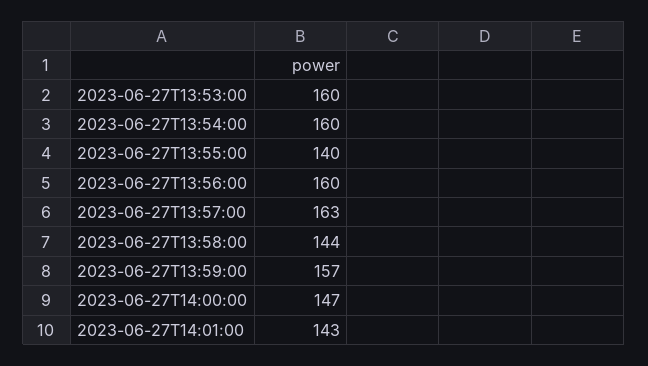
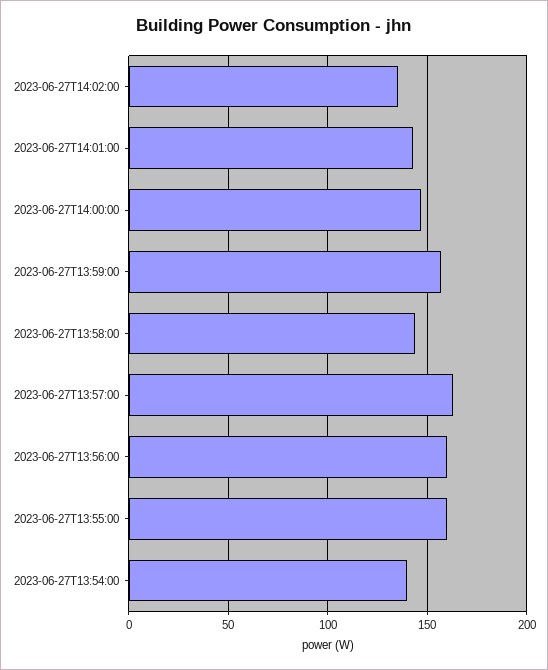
2023-06-27T13:53:00: 160 -> none
2023-06-27T13:54:00: 160 -> 140
2023-06-27T13:55:00: 140 -> 160
2023-06-27T14:02:00: none -> 135

